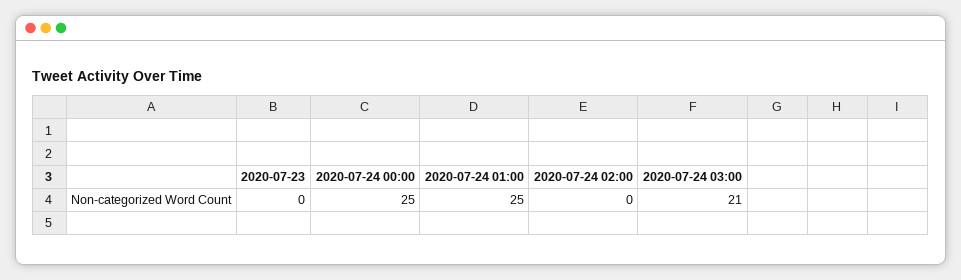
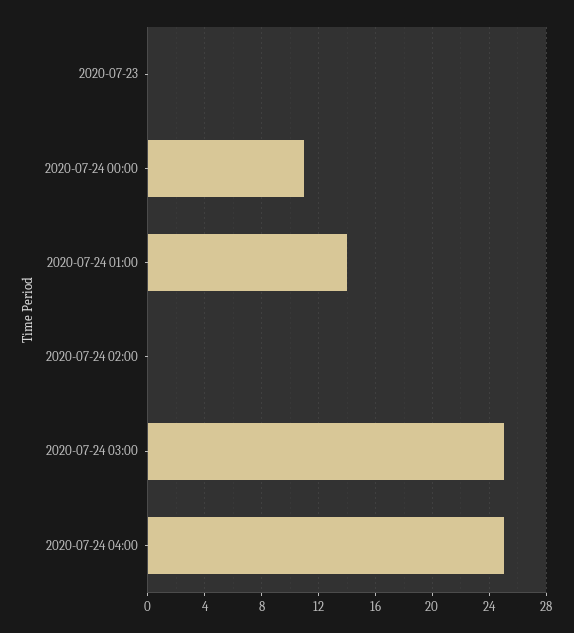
2020-07-24 00:00: 25 -> 11
2020-07-24 01:00: 25 -> 14
2020-07-24 03:00: 21 -> 25
2020-07-24 04:00: none -> 25

